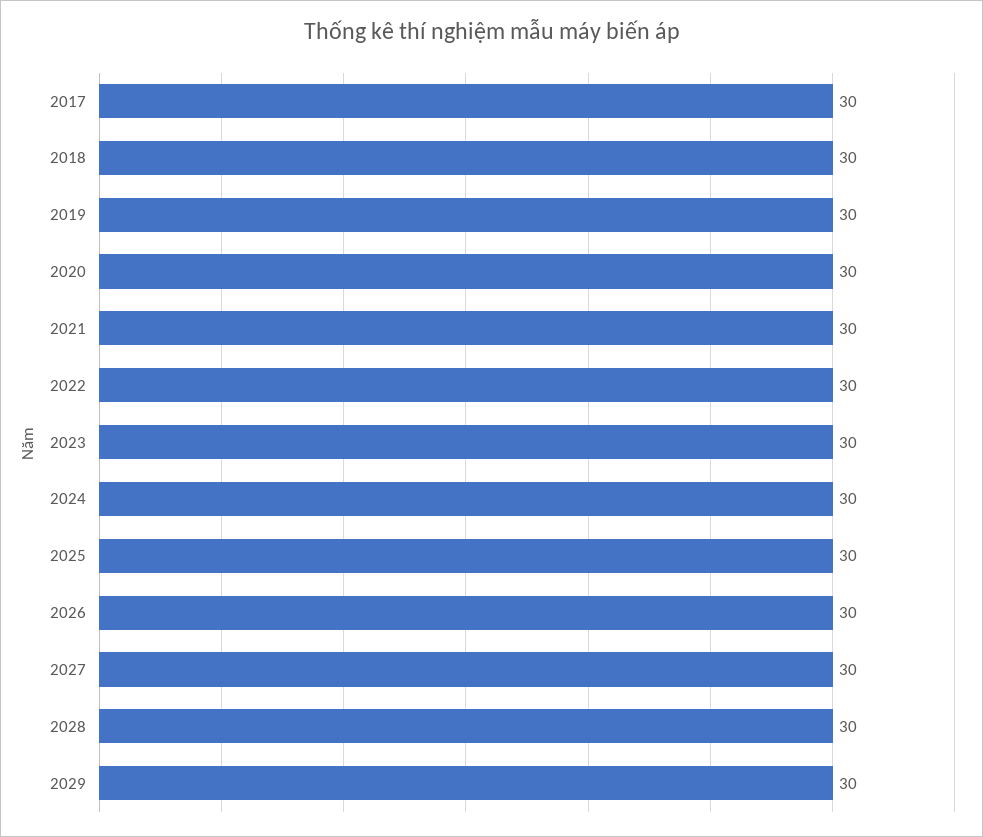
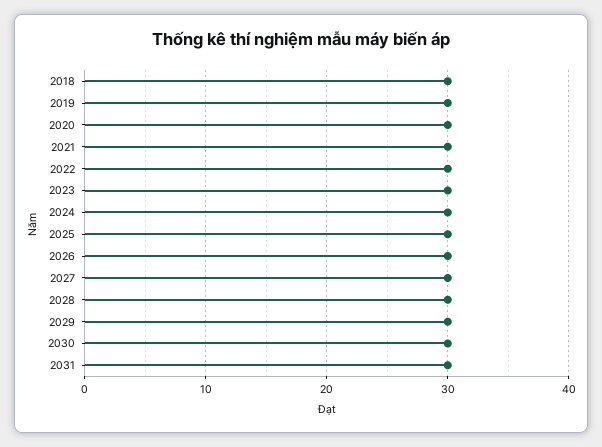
2017: 30 -> none
2030: none -> 30
2031: none -> 30

